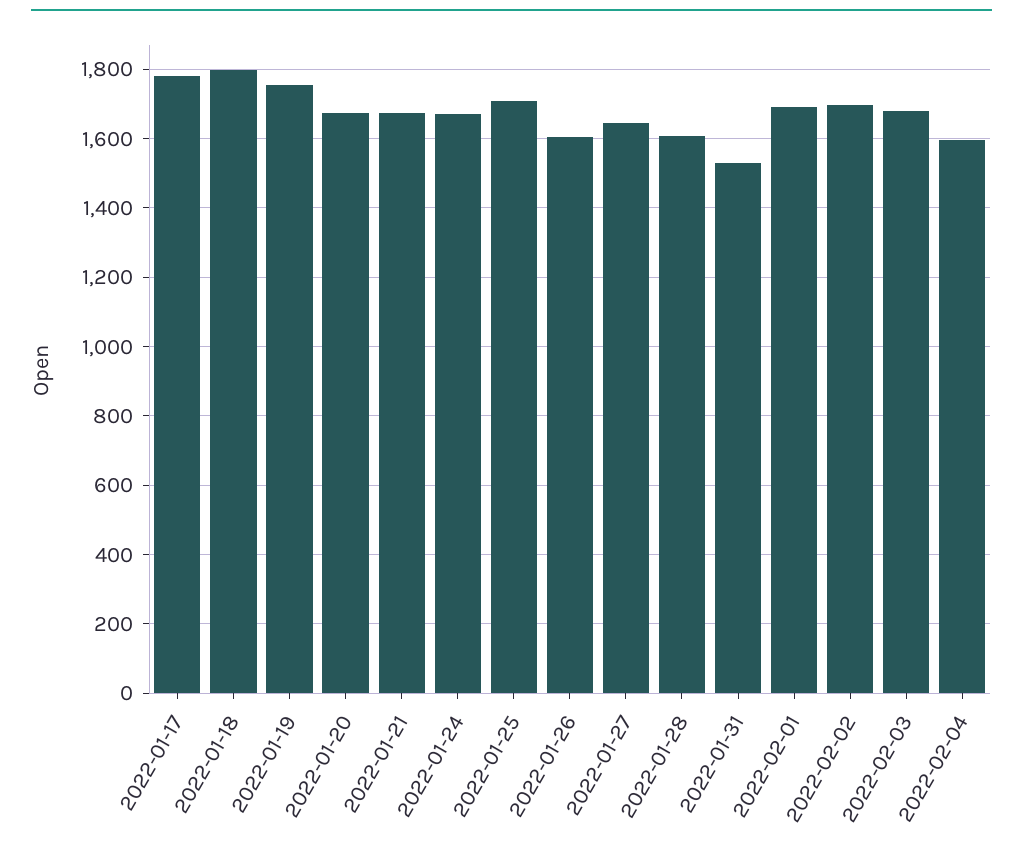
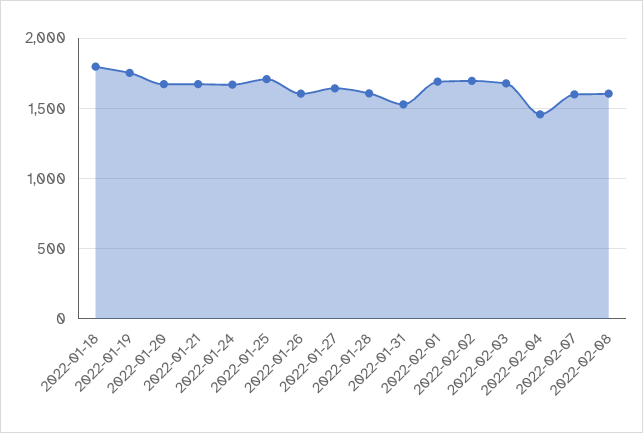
2022-01-17: 1780 -> none
2022-02-04: 1600 -> 1450
2022-02-07: none -> 1600
2022-02-08: none -> 1600

